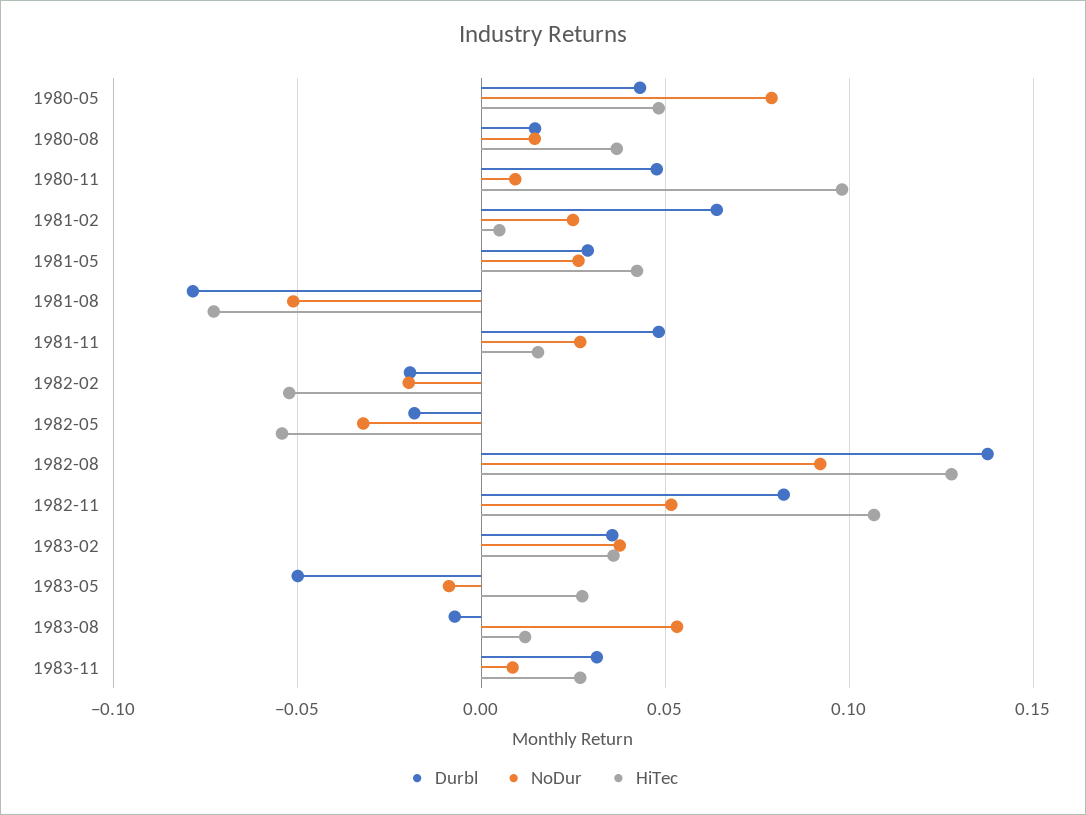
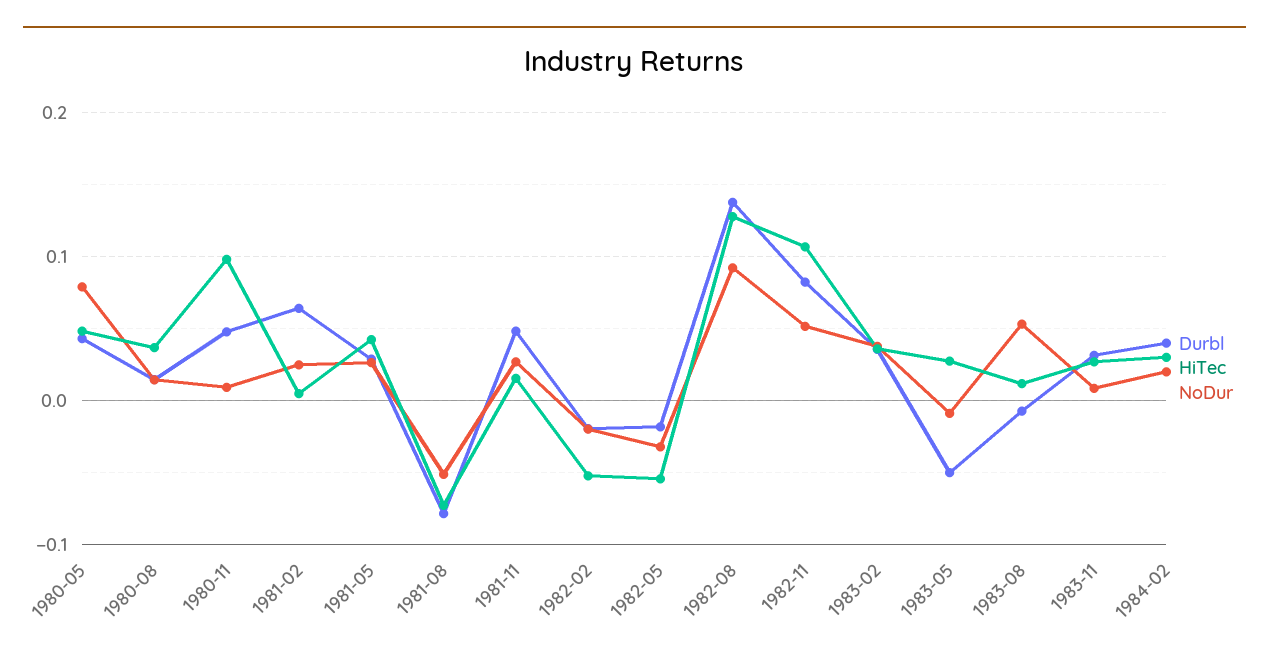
Durbl, 1984-02: none -> 0.04
HiTec, 1984-02: none -> 0.03
NoDur, 1984-02: none -> 0.02

